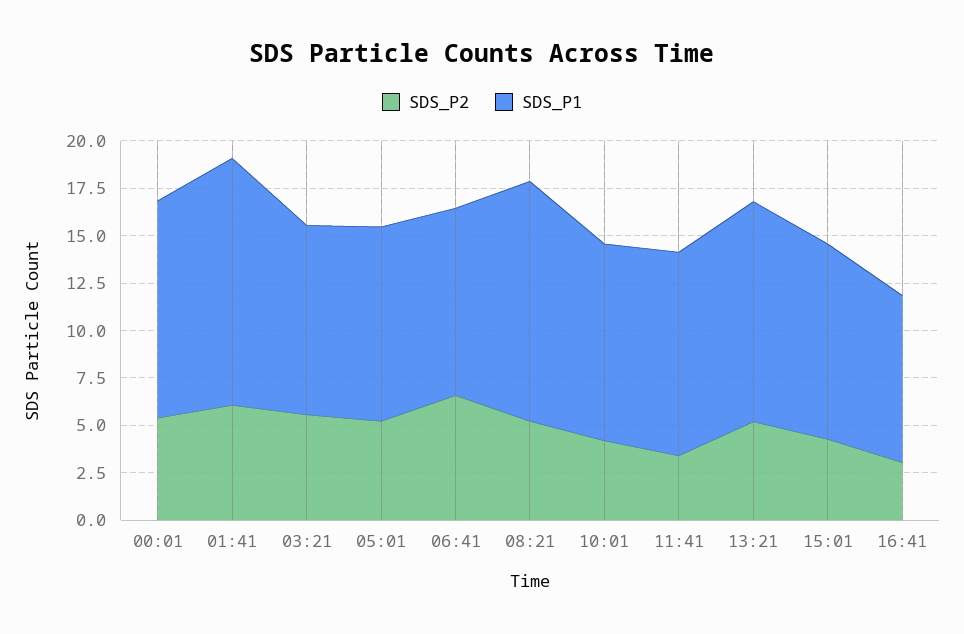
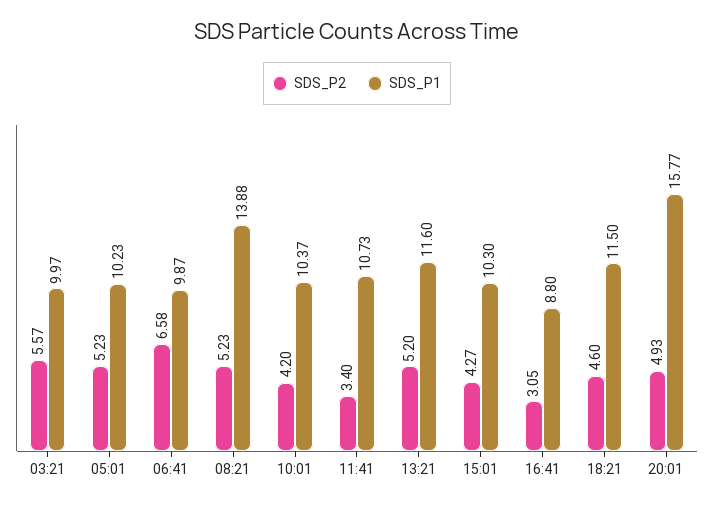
SDS_P2, 00:01: 5.5 -> none
SDS_P1, 00:01: 11.5 -> none
SDS_P2, 01:41: 6 -> none
SDS_P1, 01:41: 13 -> none
SDS_P1, 08:21: 12.5 -> 13.88
SDS_P2, 18:21: none -> 4.6
SDS_P1, 18:21: none -> 11.5
SDS_P2, 20:01: none -> 4.93
SDS_P1, 20:01: none -> 15.77

